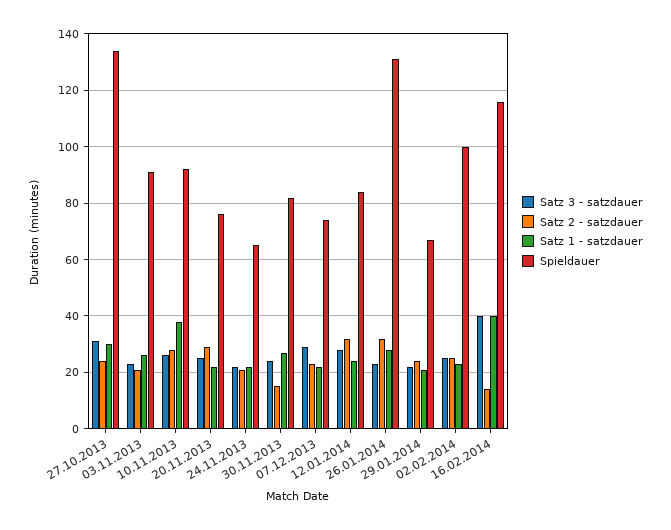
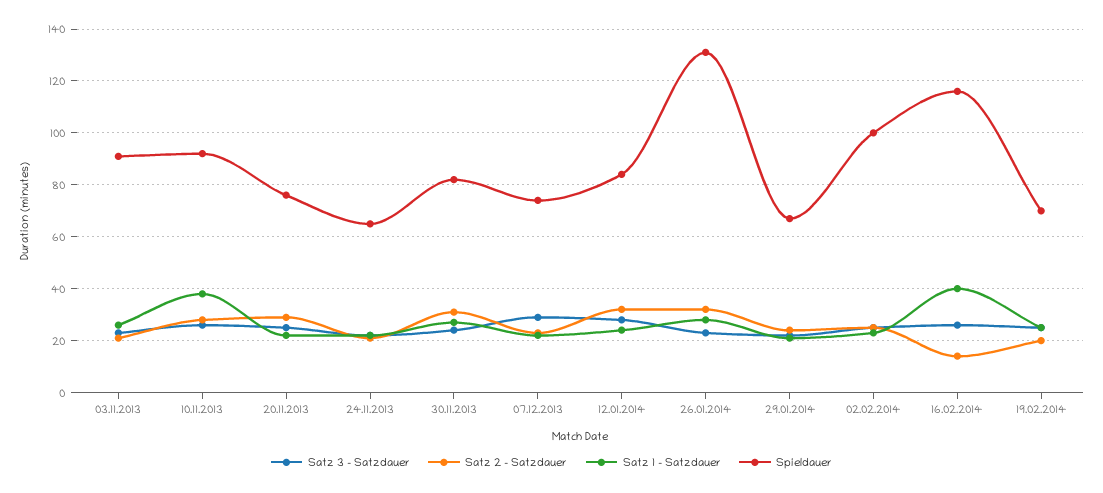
Satz 3 - satzdauer, 27.10.2013: 30 -> none
Satz 2 - satzdauer, 27.10.2013: 25 -> none
Satz 1 - satzdauer, 27.10.2013: 30 -> none
Spieldauer, 27.10.2013: 135 -> none
Satz 2 - satzdauer, 30.11.2013: 15 -> 30
Satz 3 - satzdauer, 16.02.2014: 40 -> 25
Satz 3 - satzdauer, 19.02.2014: none -> 25
Satz 2 - satzdauer, 19.02.2014: none -> 20
Satz 1 - satzdauer, 19.02.2014: none -> 25
Spieldauer, 19.02.2014: none -> 70

